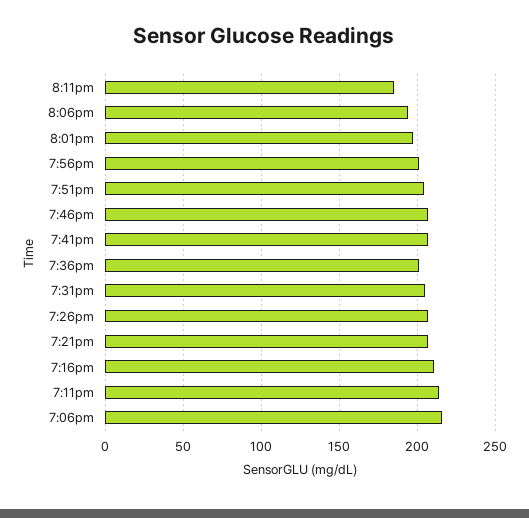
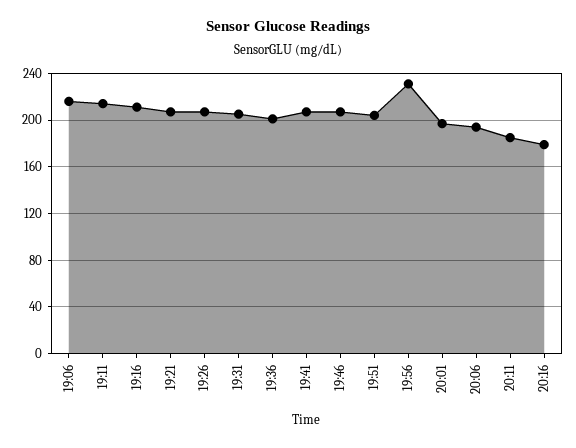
7:56pm: 200 -> 230
20:16: none -> 180

